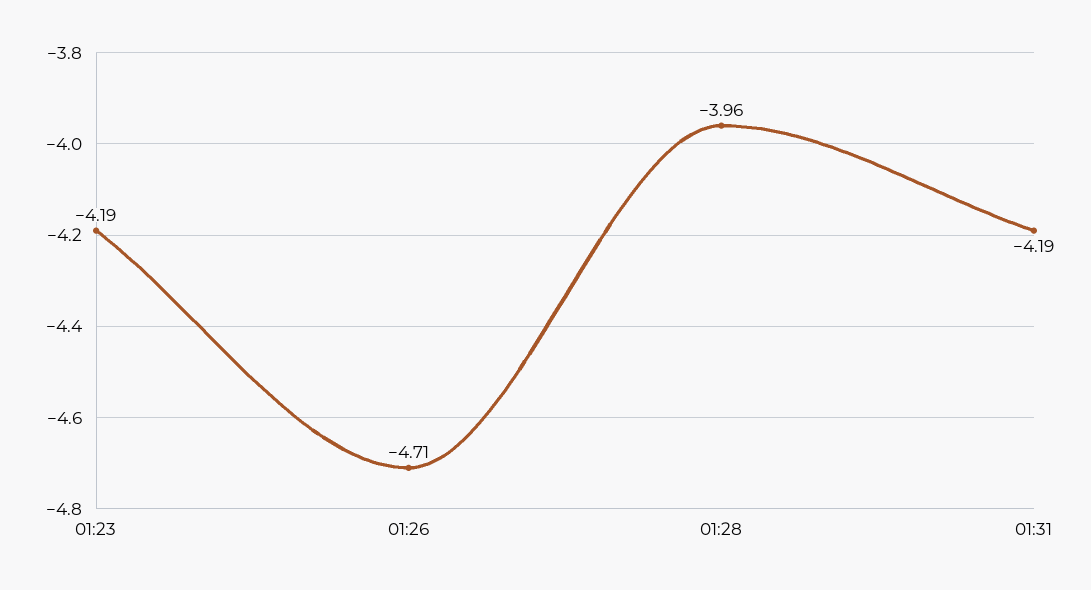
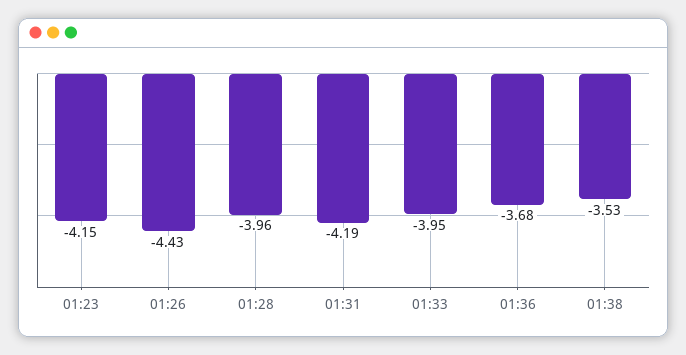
01:23: -4.19 -> -4.15
01:26: -4.71 -> -4.43
01:33: none -> -3.95
01:36: none -> -3.68
01:38: none -> -3.53

